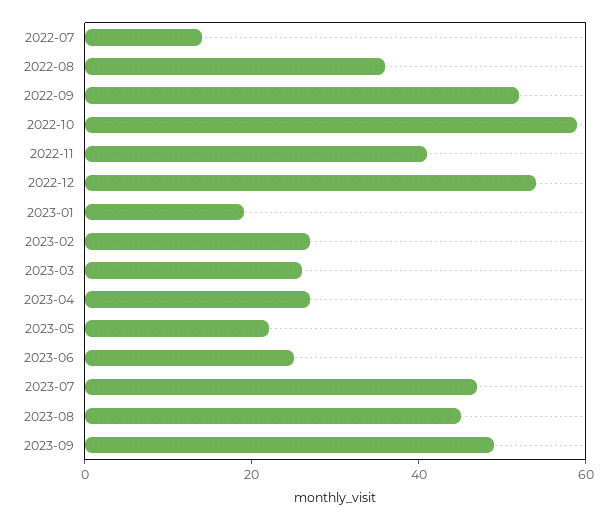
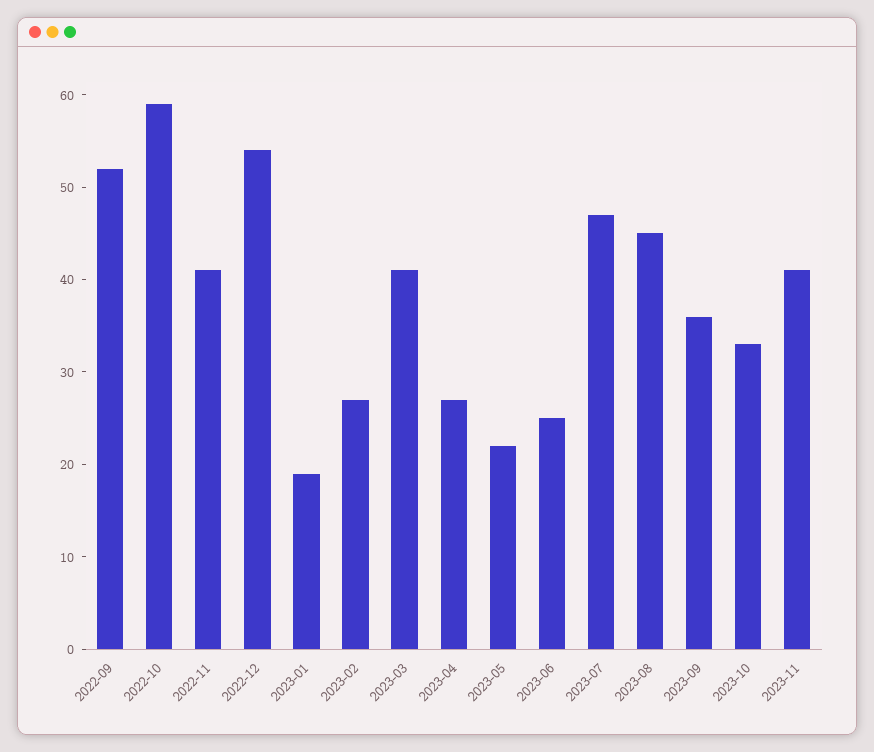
2022-07: 15 -> none
2022-08: 35 -> none
2023-03: 25 -> 41
2023-09: 50 -> 36
2023-10: none -> 33
2023-11: none -> 41

